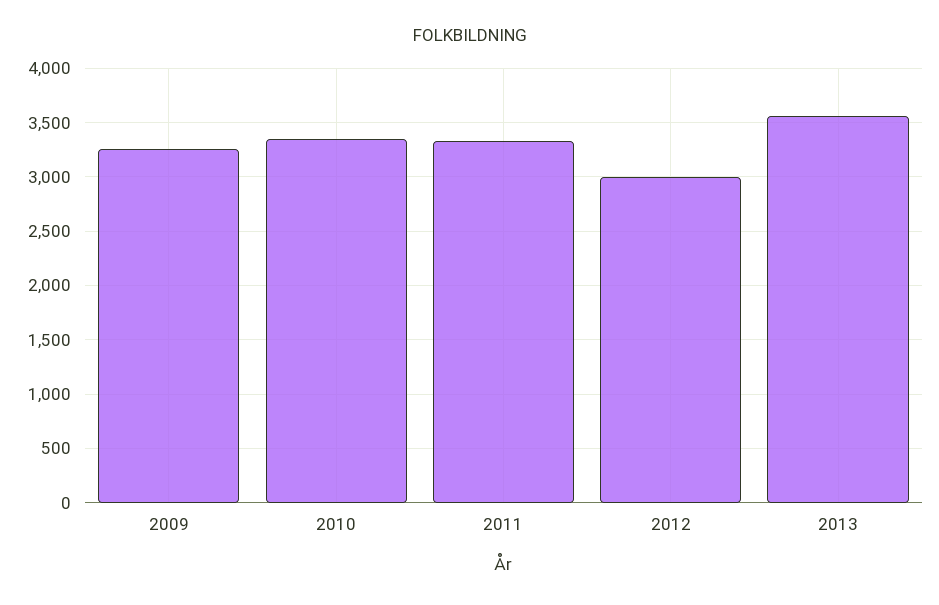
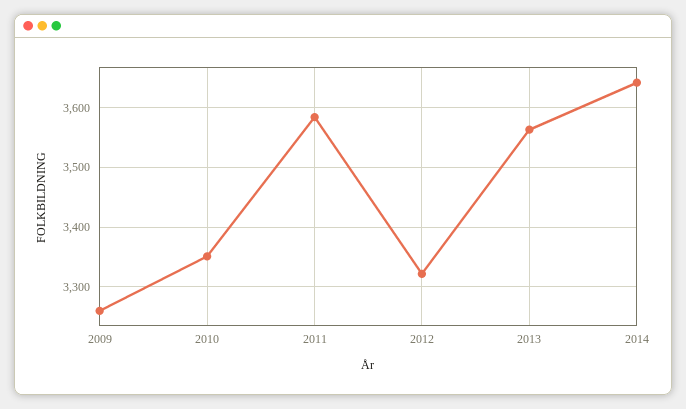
2011: 3300 -> 3580
2012: 3000 -> 3320
2014: none -> 3640

